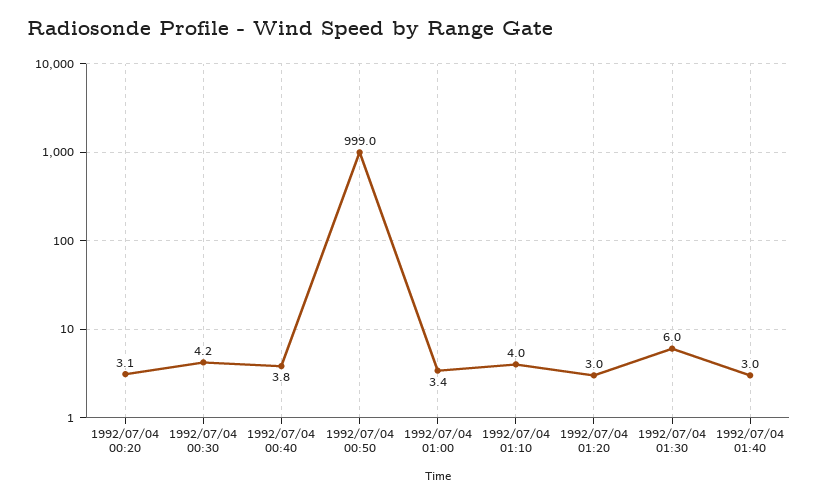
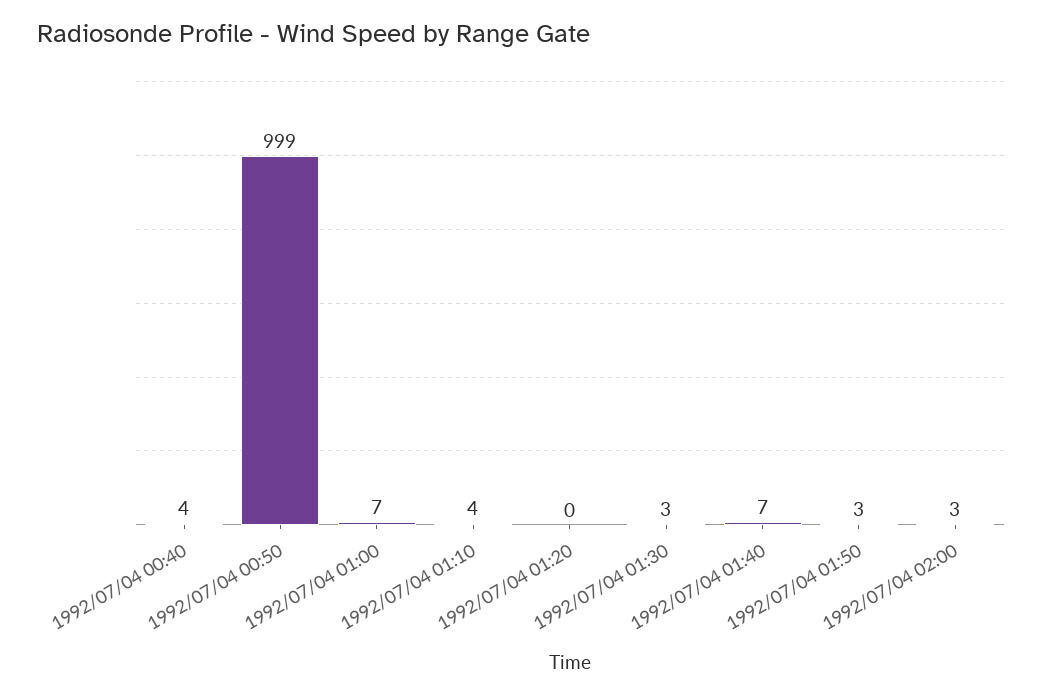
1992/07/04 00:20: 3.1 -> none
1992/07/04 00:30: 4.2 -> none
1992/07/04 01:00: 3.4 -> 7
1992/07/04 01:20: 3 -> 0
1992/07/04 01:30: 6 -> 3
1992/07/04 01:40: 3 -> 7
1992/07/04 01:50: none -> 3
1992/07/04 02:00: none -> 3

